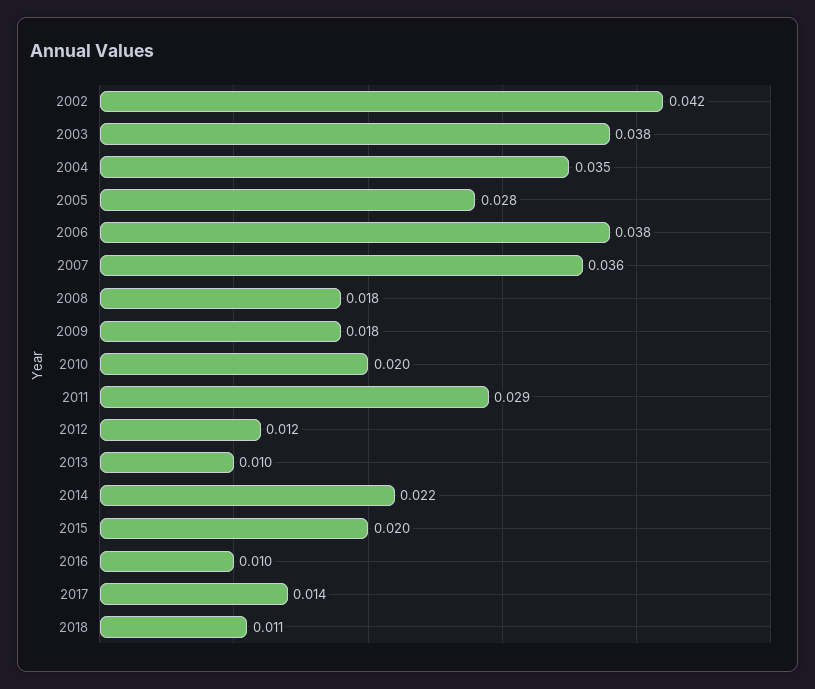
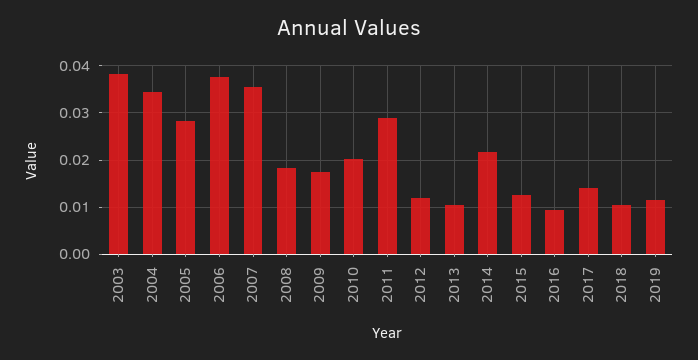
2002: 0.042 -> none
2015: 0.02 -> 0.012
2019: none -> 0.012

